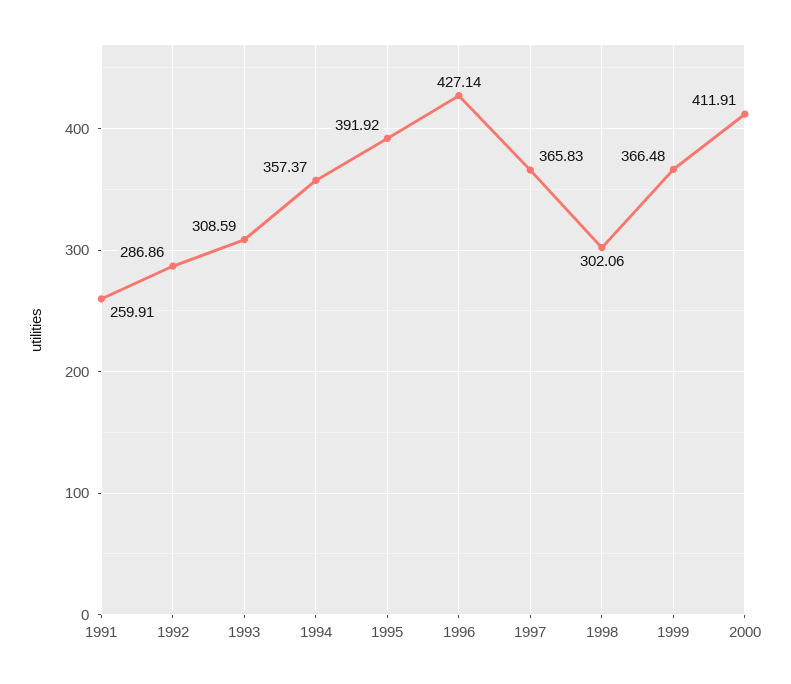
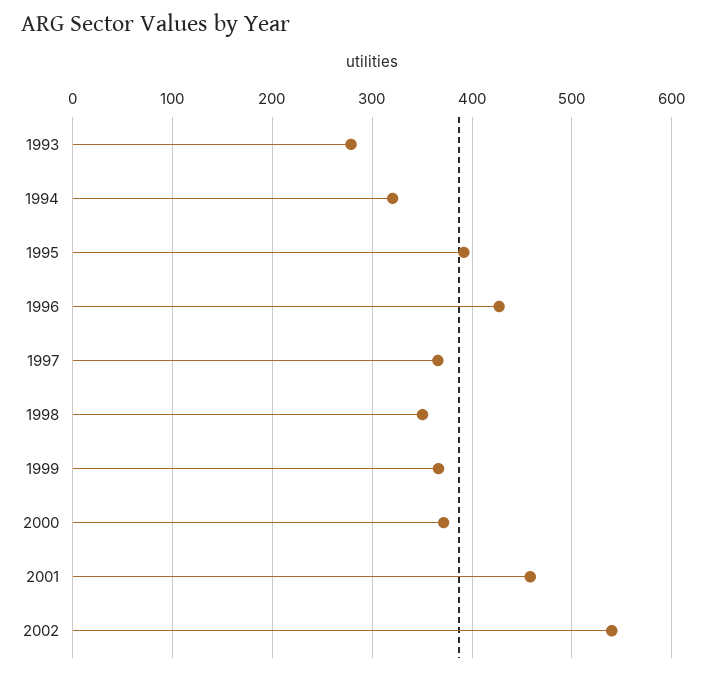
1991: 259.91 -> none
1992: 286.86 -> none
1993: 308.59 -> 280
1994: 357.37 -> 320
1998: 302.06 -> 350
2000: 411.91 -> 370
2001: none -> 460
2002: none -> 540

